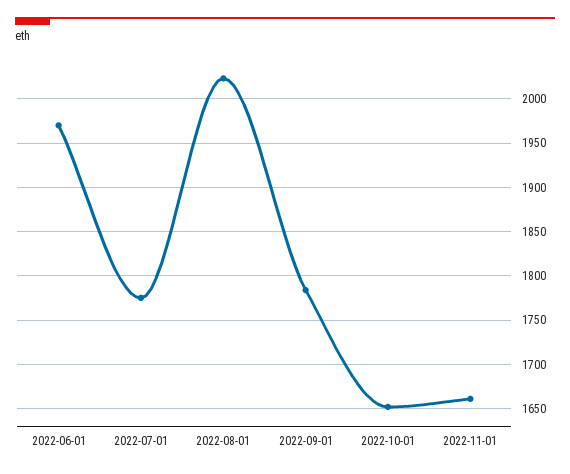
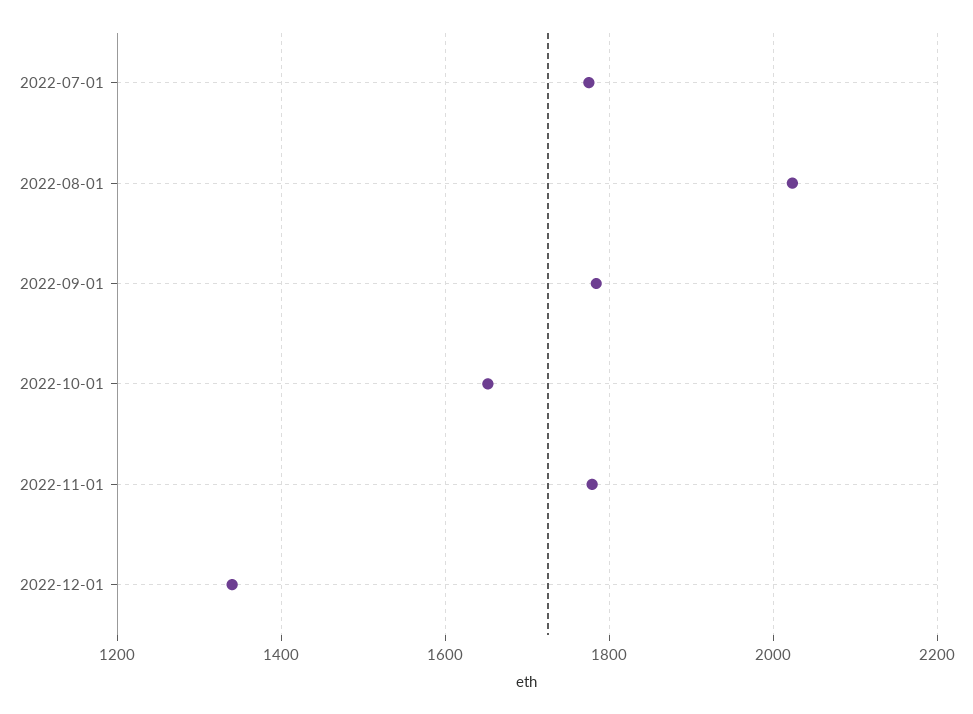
2022-06-01: 1970 -> none
2022-11-01: 1660 -> 1780
2022-12-01: none -> 1340

